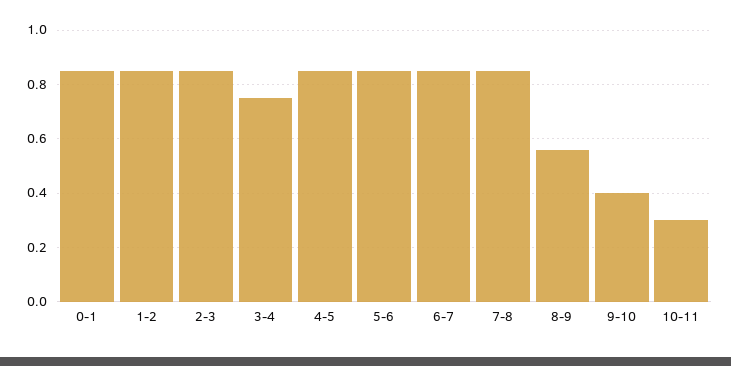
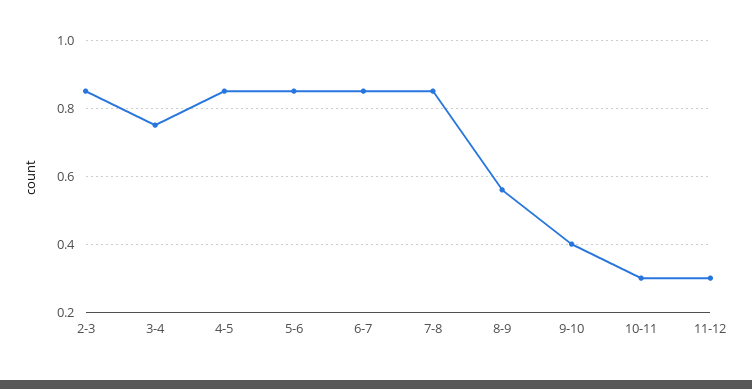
0-1: 0.85 -> none
1-2: 0.85 -> none
11-12: none -> 0.3

